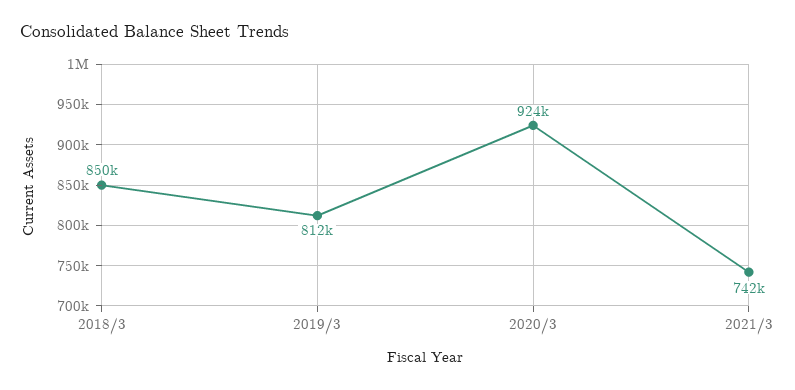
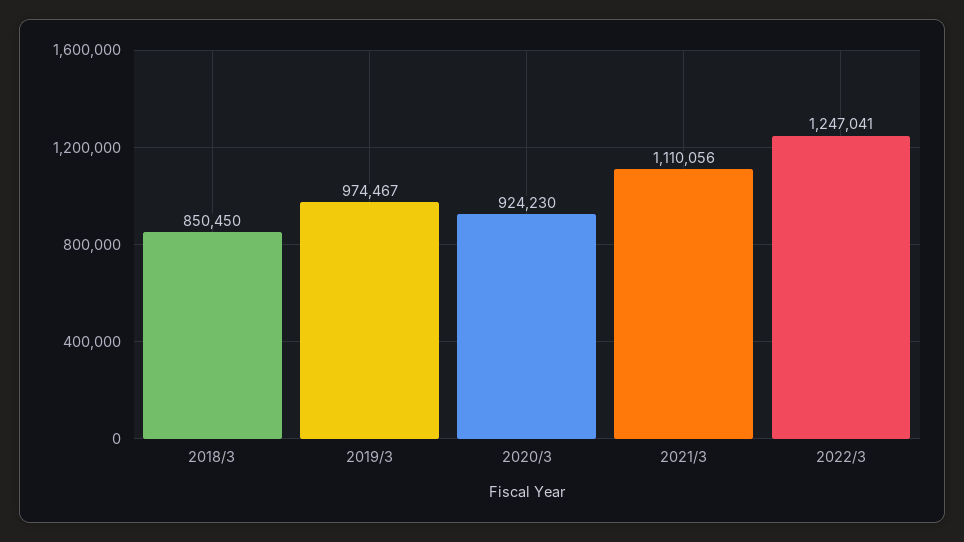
2019/3: 812000 -> 974467
2021/3: 742000 -> 1110056
2022/3: none -> 1247041

